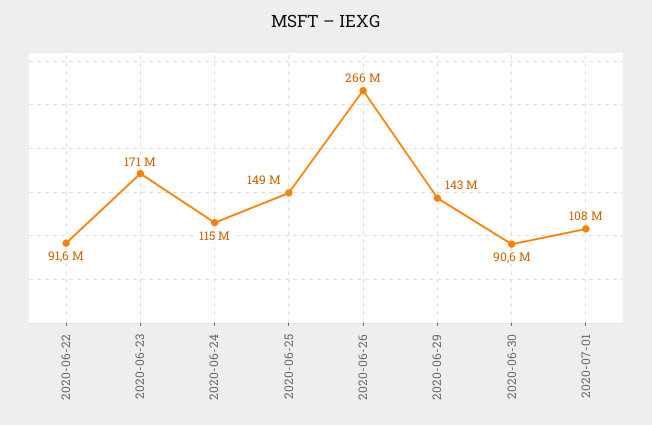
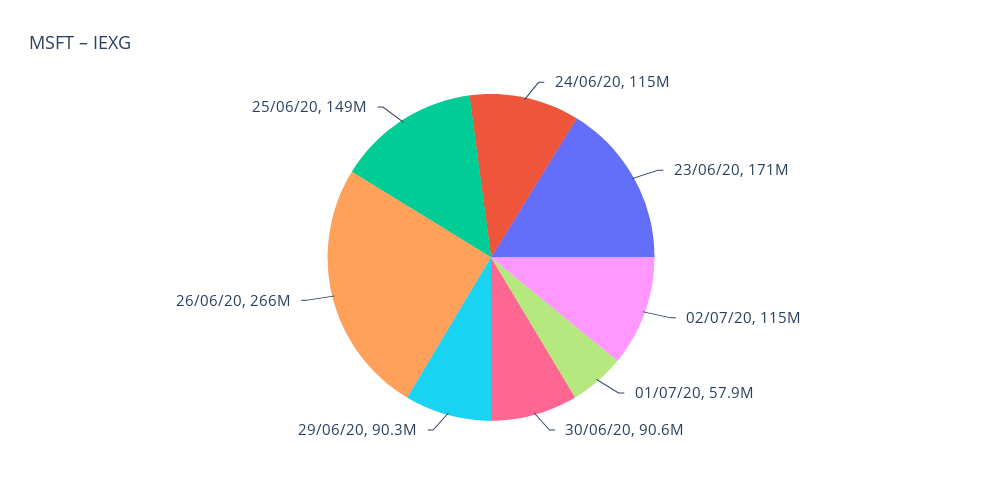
2020-06-22: 91600000 -> none
2020-06-29: 143000000 -> 90300000
2020-07-01: 108000000 -> 57900000
02/07/20: none -> 115000000

